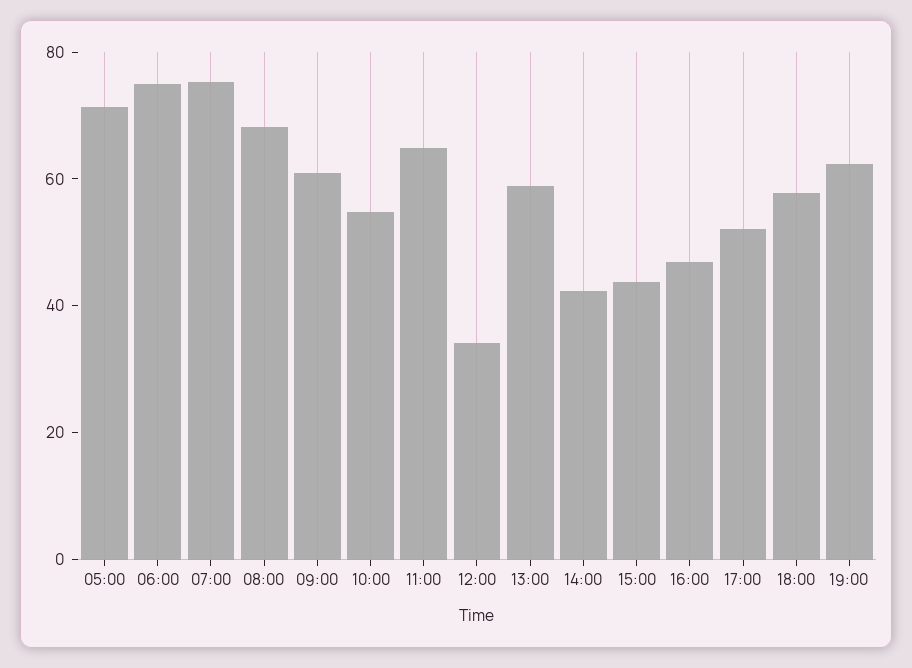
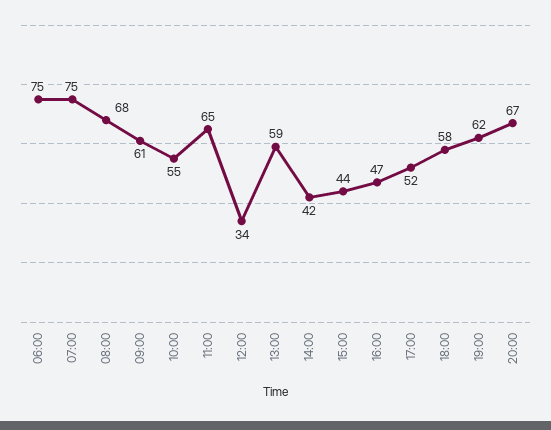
05:00: 70 -> none
20:00: none -> 67

